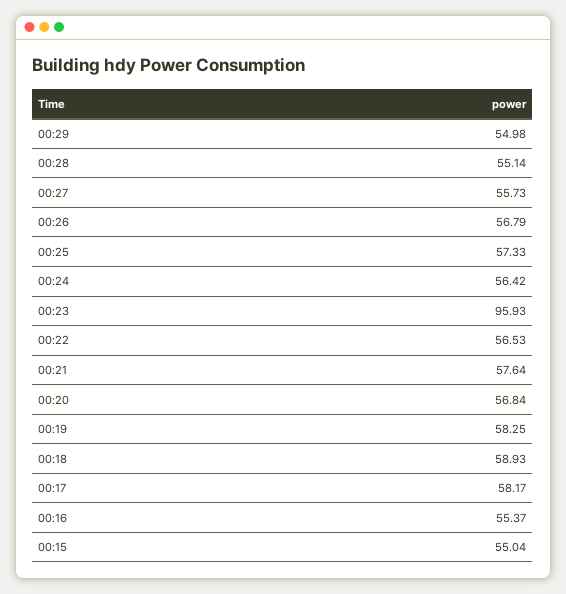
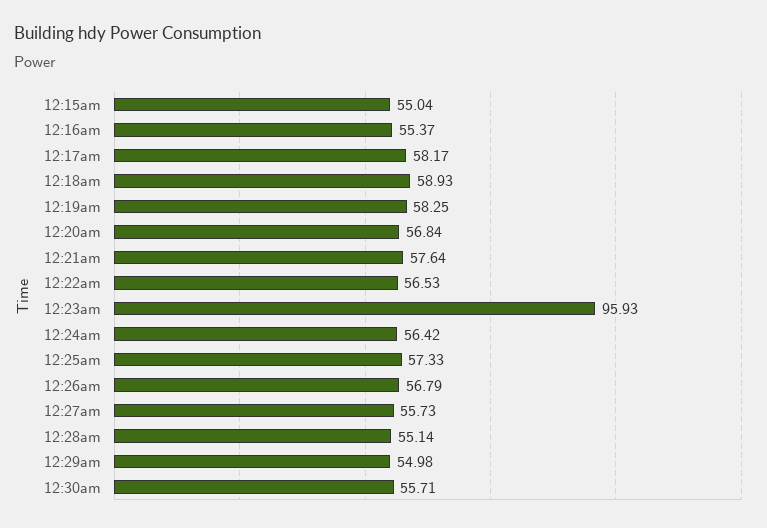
12:30am: none -> 55.71

